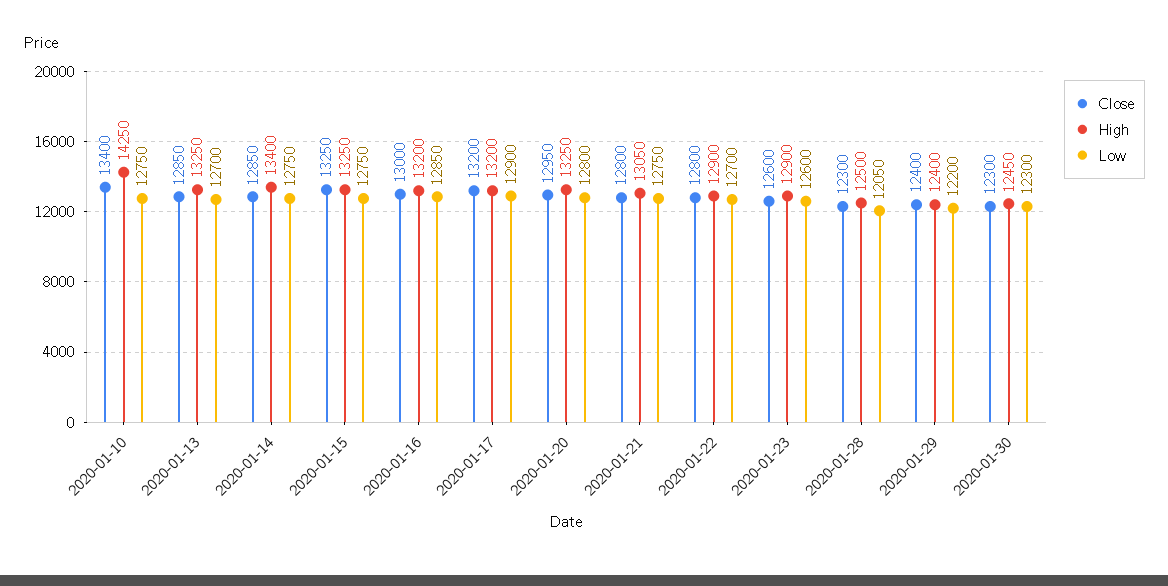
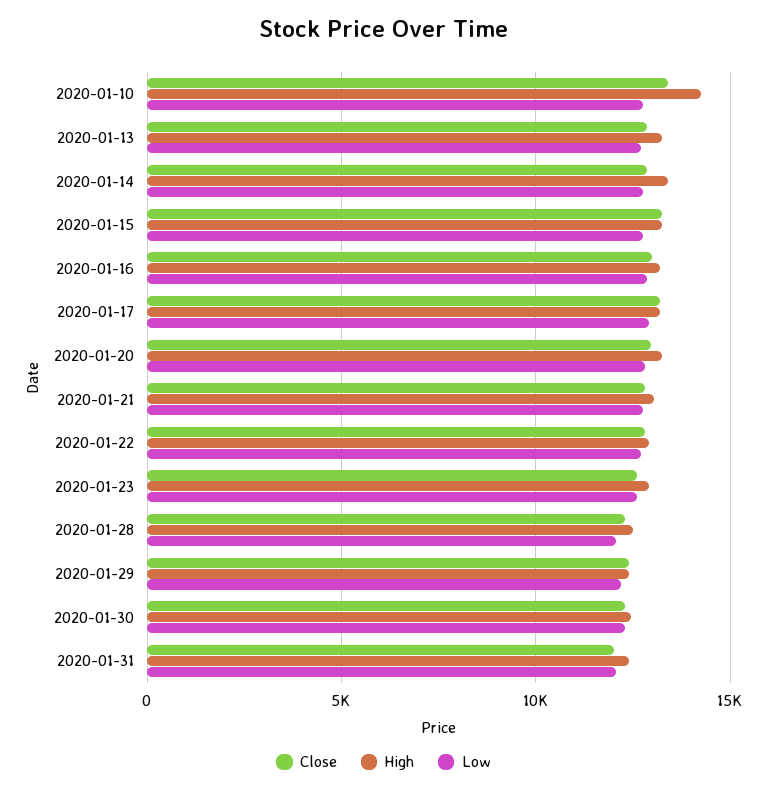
Close, 2020-01-31: none -> 12000
High, 2020-01-31: none -> 12500
Low, 2020-01-31: none -> 12000

